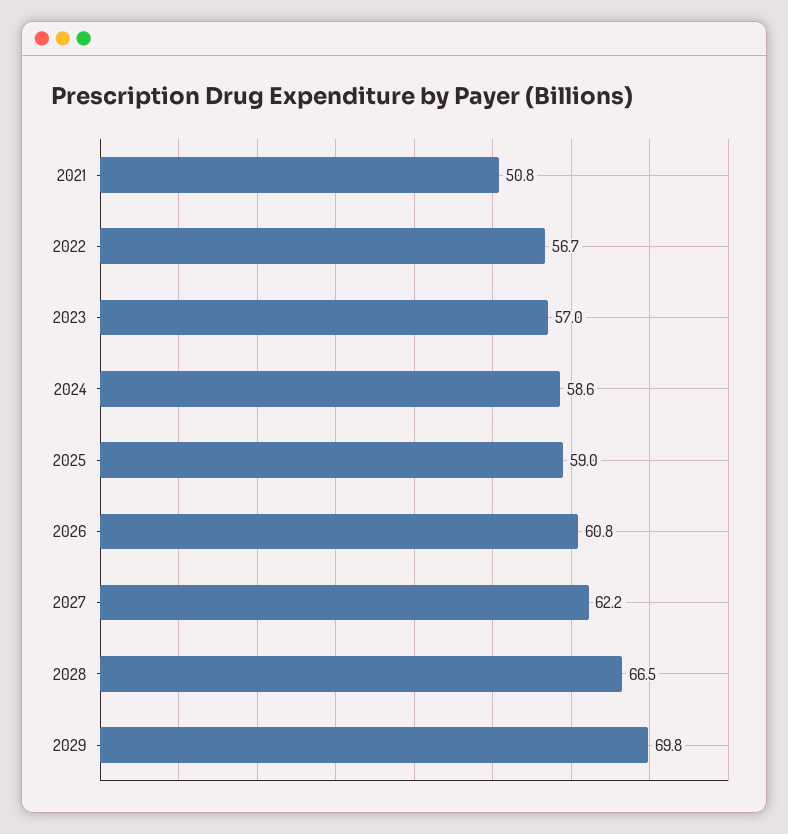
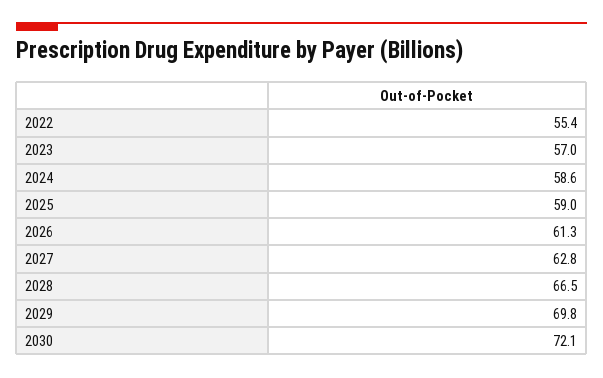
2021: 50.8 -> none
2022: 56.7 -> 55.4
2026: 60.8 -> 61.3
2027: 62.2 -> 62.8
2030: none -> 72.1

